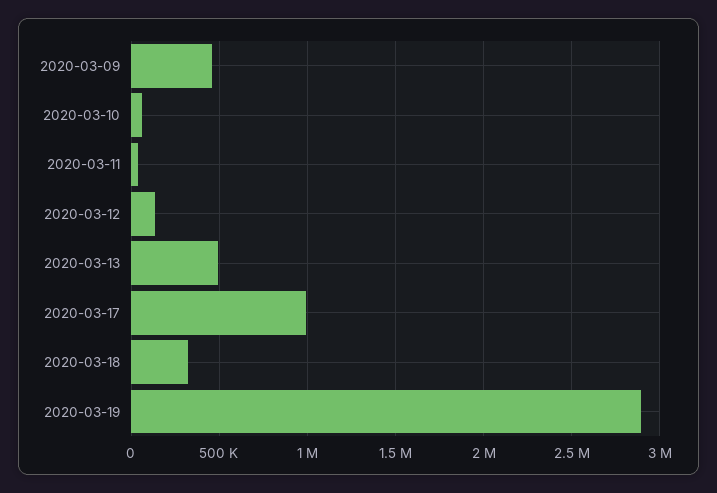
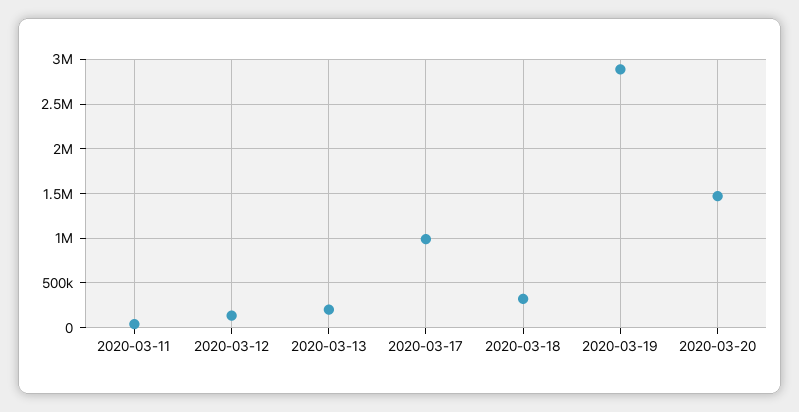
2020-03-09: 450000 -> none
2020-03-10: 50000 -> none
2020-03-13: 500000 -> 200000
2020-03-20: none -> 1500000

